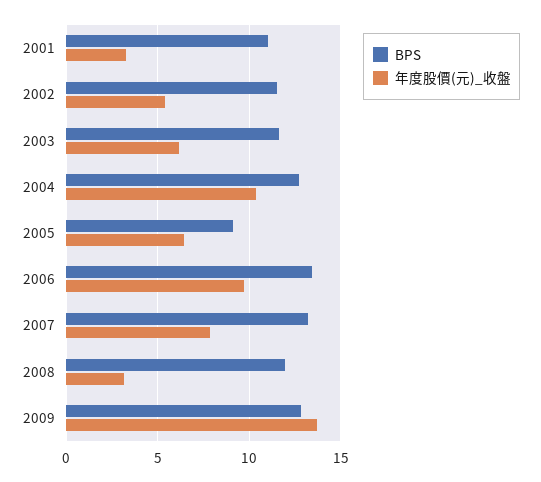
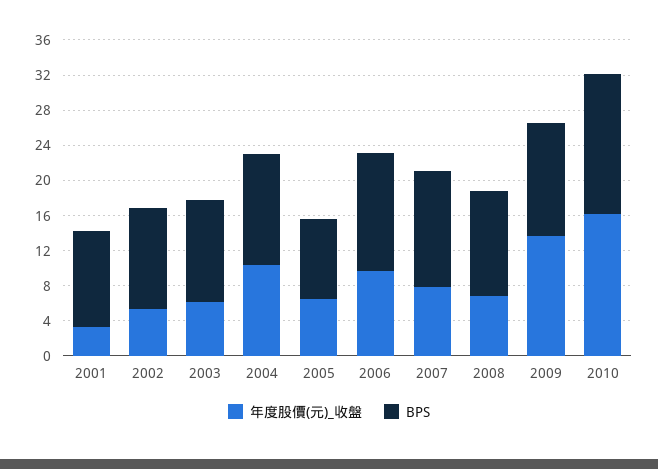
年度股價(元)_收盤, 2008: 3 -> 7
年度股價(元)_收盤, 2010: none -> 16
BPS, 2010: none -> 16

